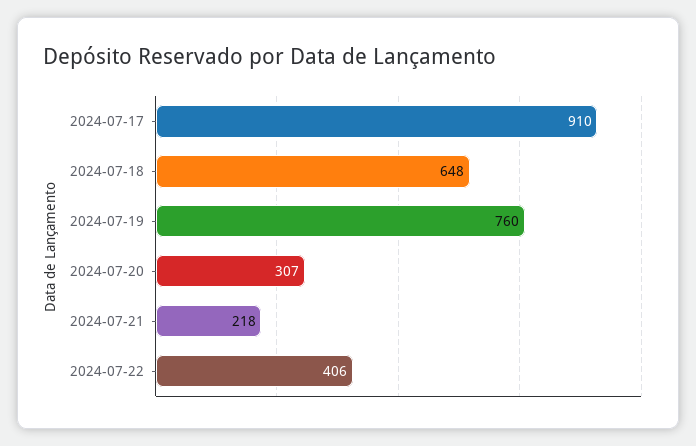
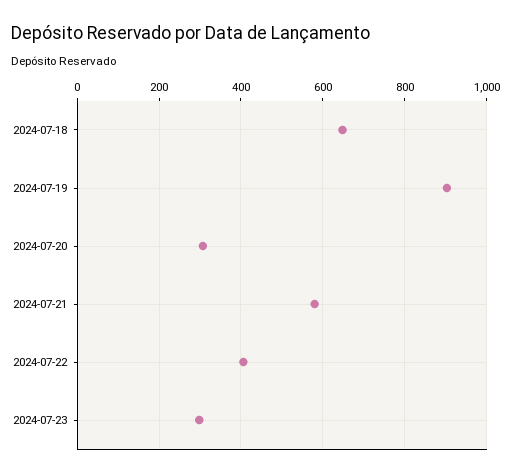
2024-07-17: 910 -> none
2024-07-19: 760 -> 900
2024-07-21: 218 -> 580
2024-07-23: none -> 300

